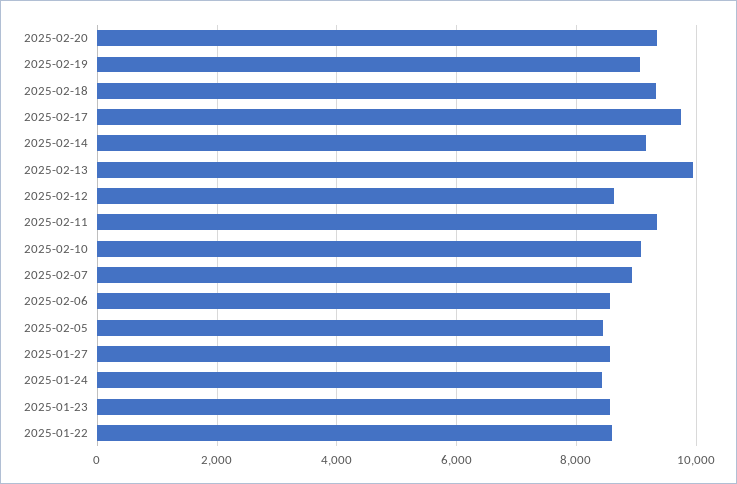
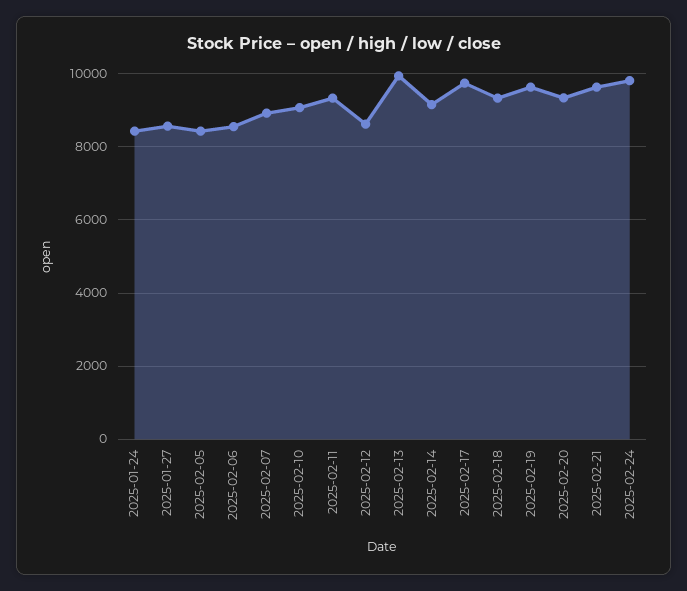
2025-02-19: 9000 -> 9600
2025-01-23: 8600 -> none
2025-01-22: 8600 -> none
2025-02-21: none -> 9600
2025-02-24: none -> 9800

